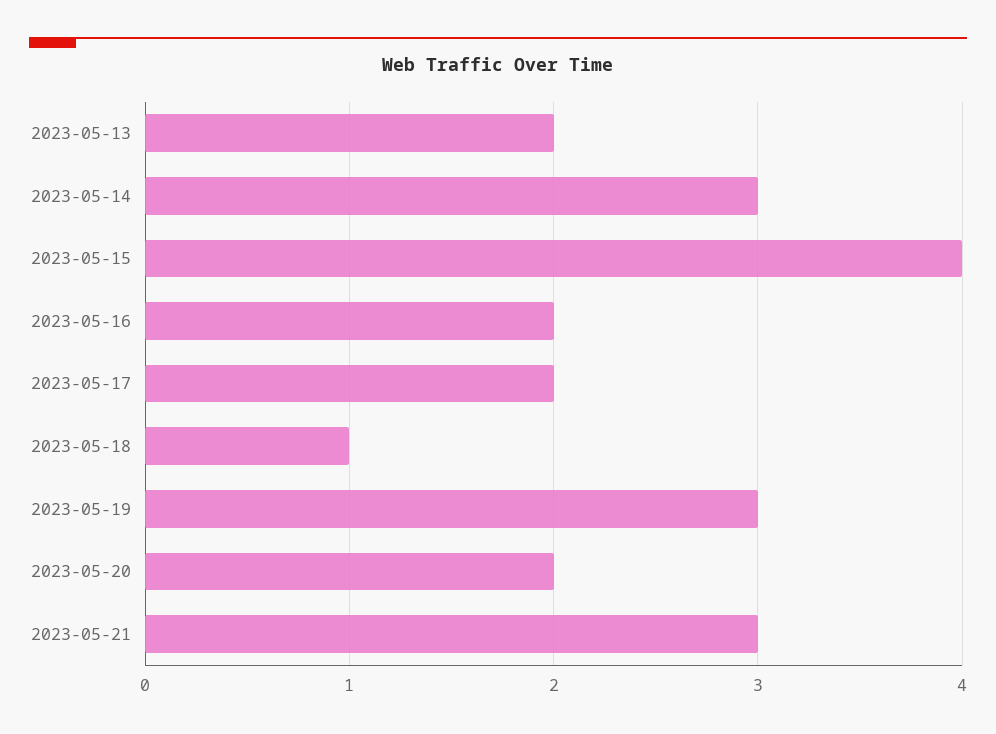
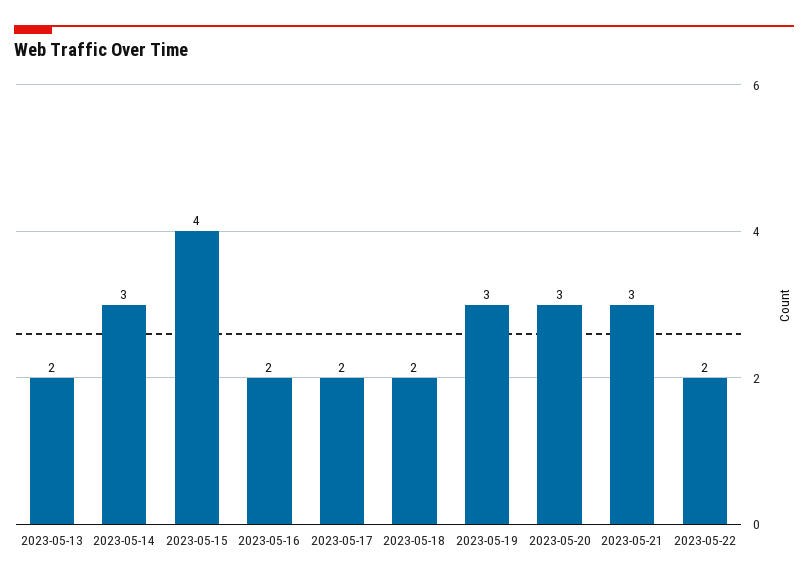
2023-05-18: 1 -> 2
2023-05-20: 2 -> 3
2023-05-22: none -> 2

